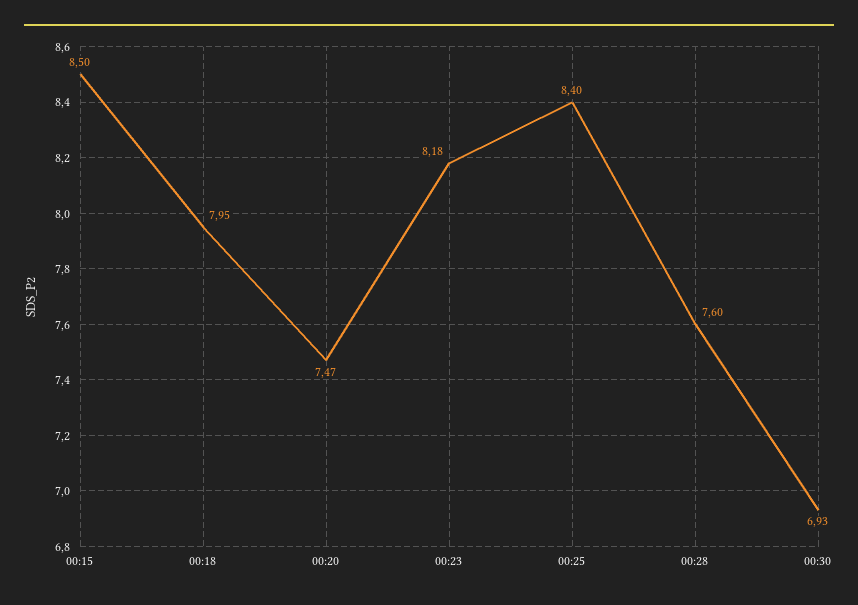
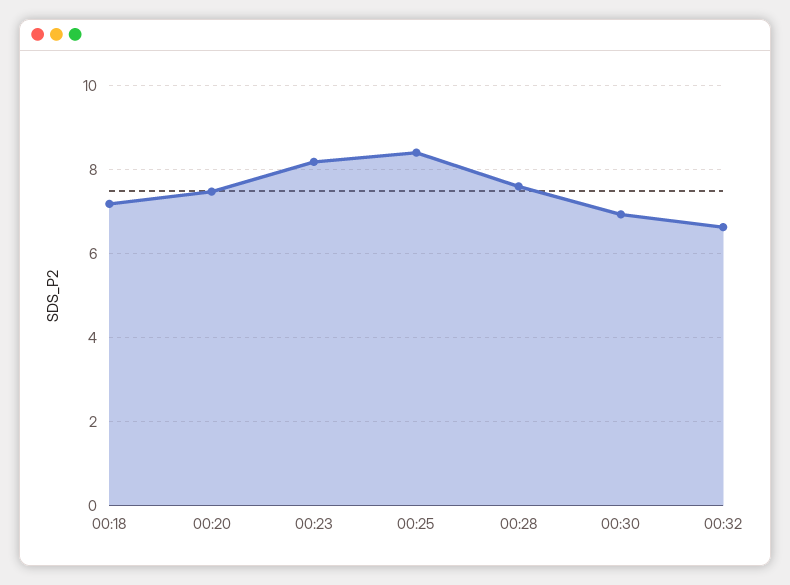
00:15: 8.5 -> none
00:18: 7.95 -> 7.2
00:32: none -> 6.6

